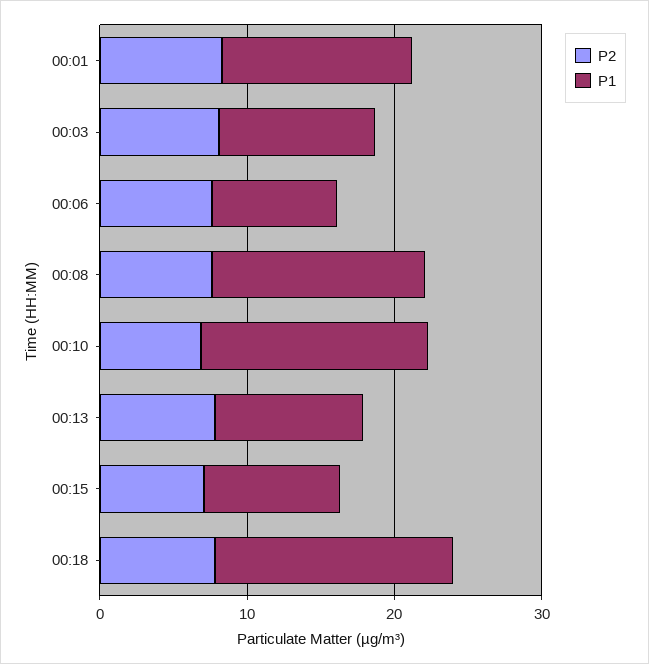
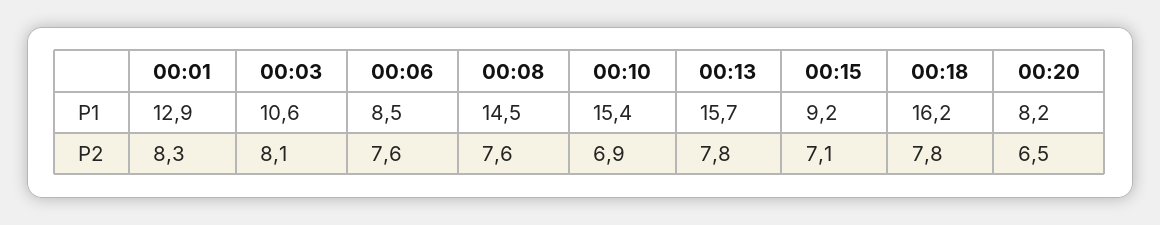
P1, 00:13: 10 -> 15.7
P1, 00:20: none -> 8.2
P2, 00:20: none -> 6.5

